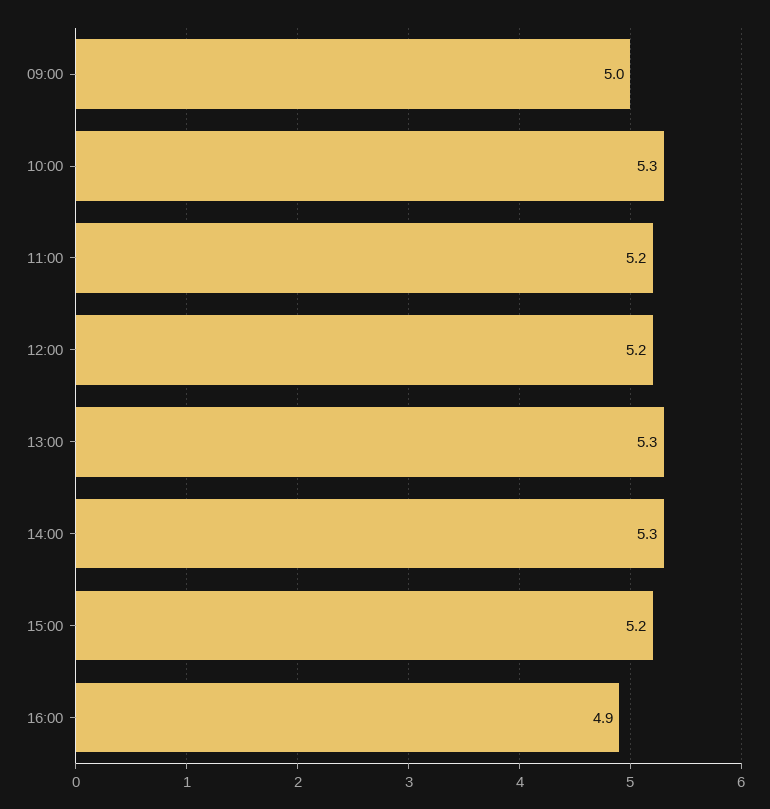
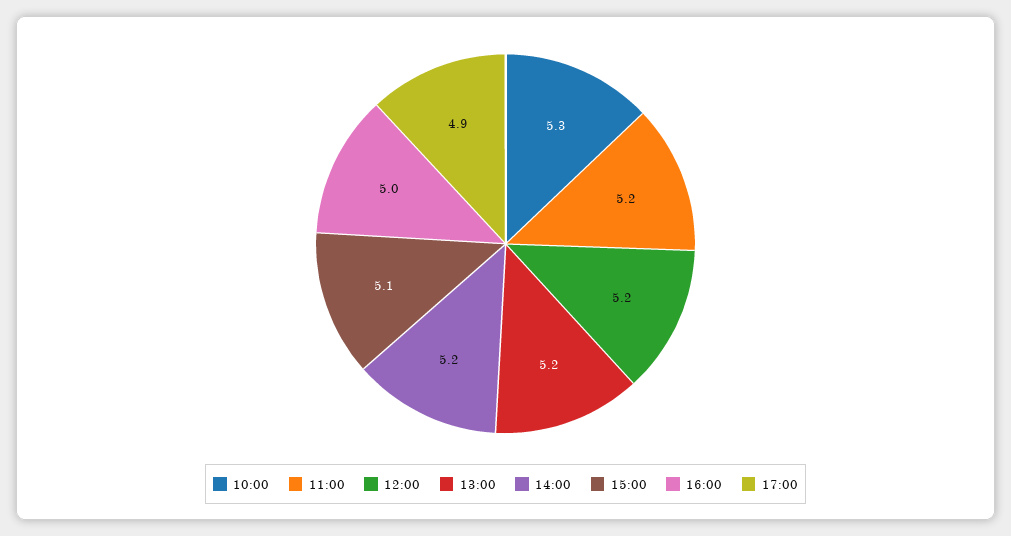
09:00: 5 -> none
13:00: 5.3 -> 5.2
14:00: 5.3 -> 5.2
15:00: 5.2 -> 5.1
16:00: 4.9 -> 5
17:00: none -> 4.9

